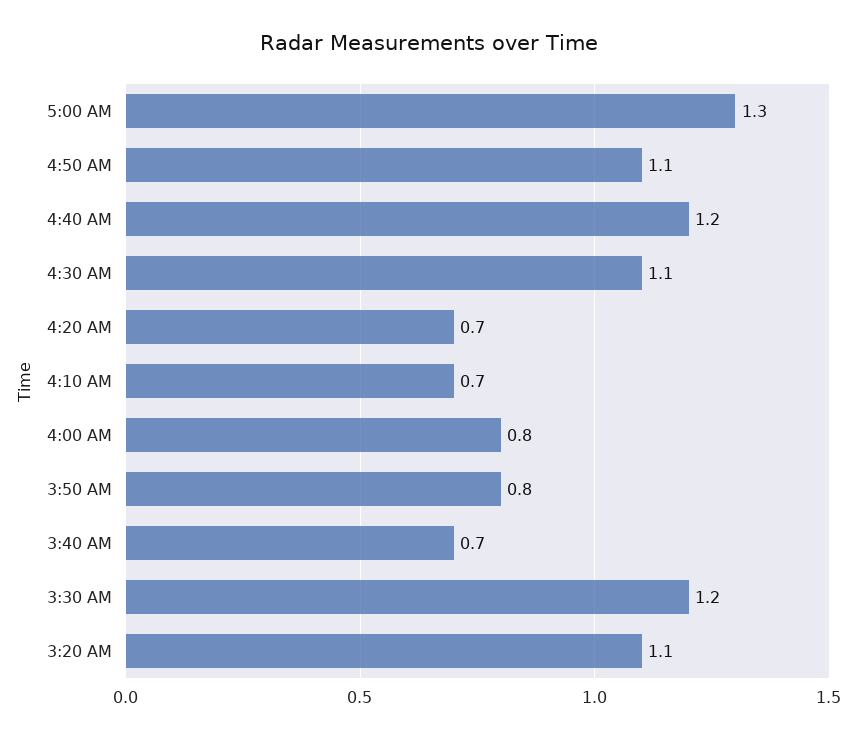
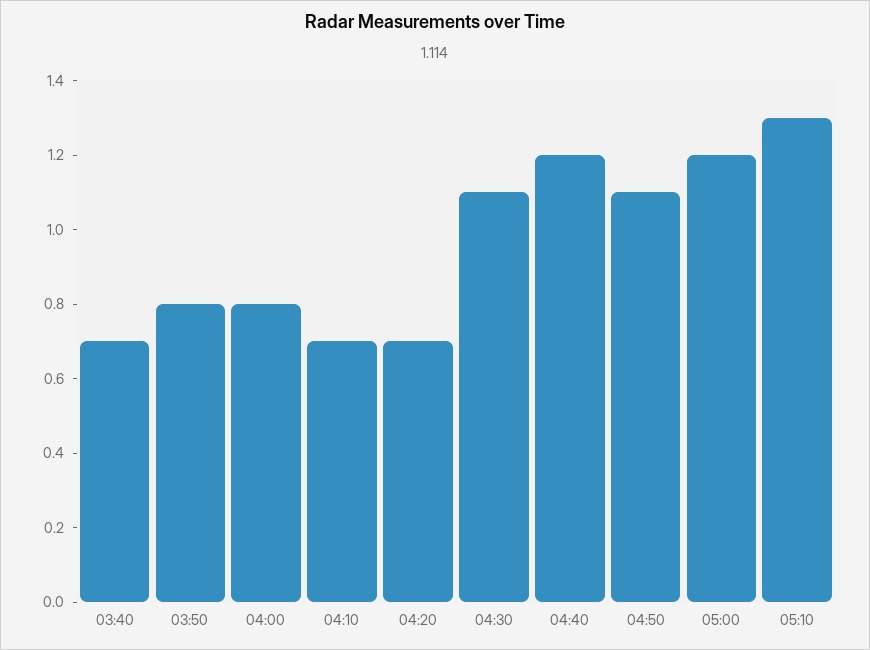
5:00 AM: 1.3 -> 1.2
3:30 AM: 1.2 -> none
3:20 AM: 1.1 -> none
05:10: none -> 1.3

